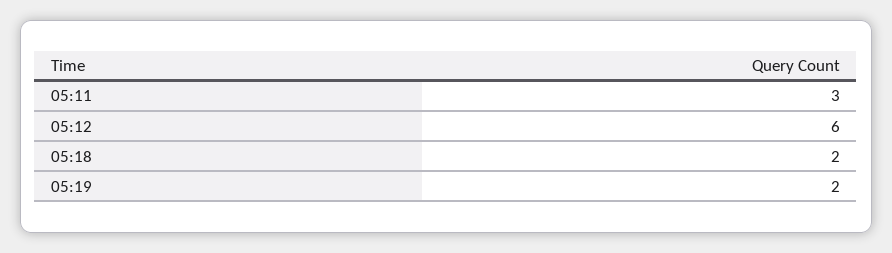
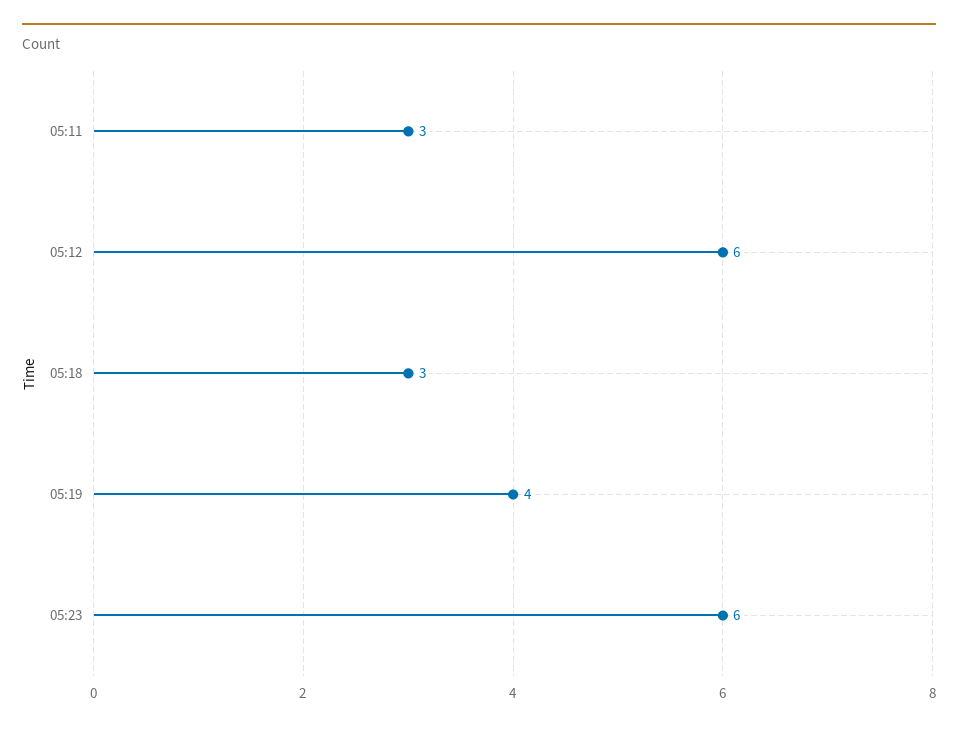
05:18: 2 -> 3
05:19: 2 -> 4
05:23: none -> 6

